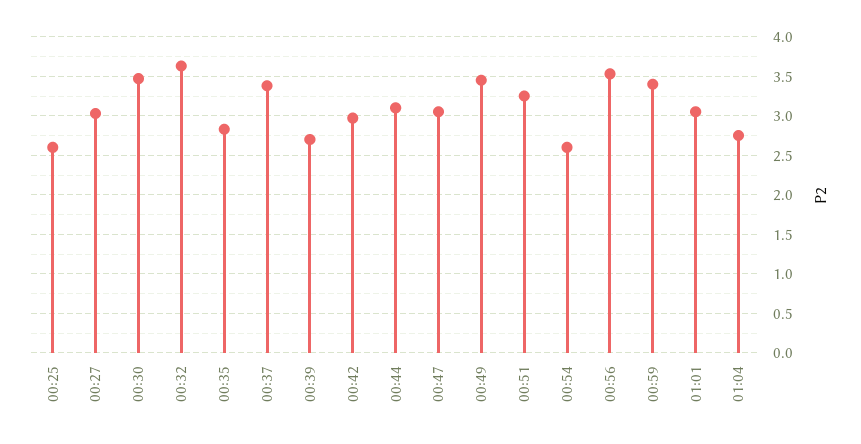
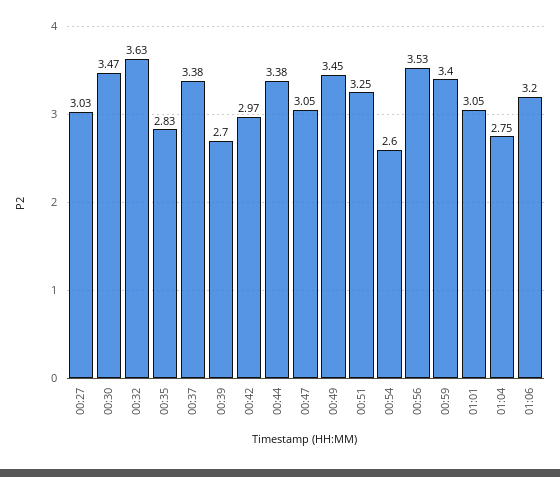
00:25: 2.6 -> none
00:44: 3.1 -> 3.38
01:06: none -> 3.2

